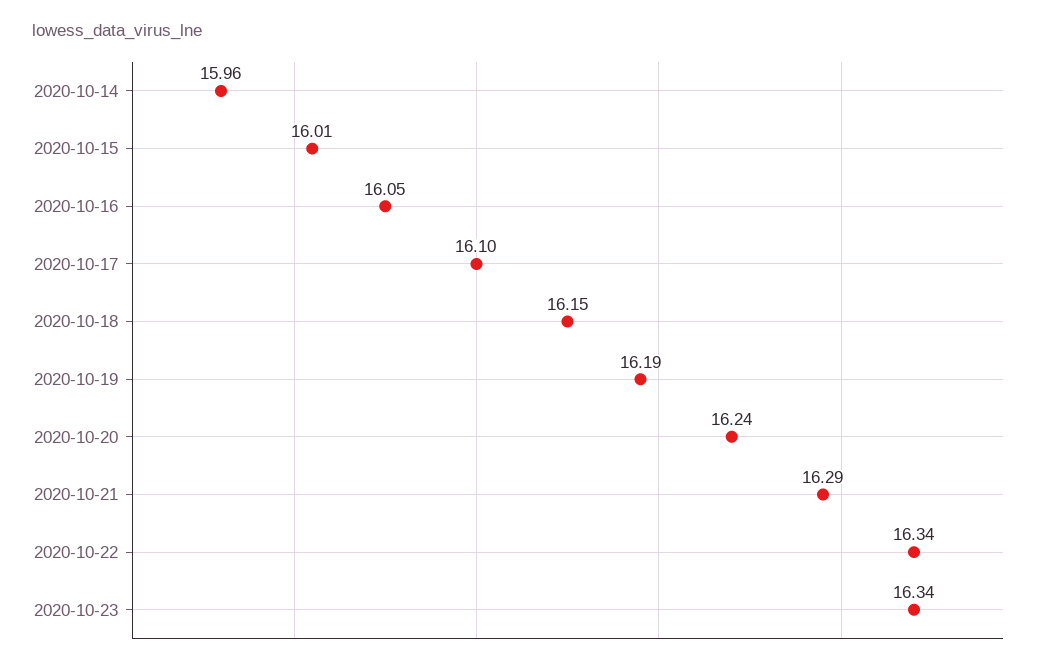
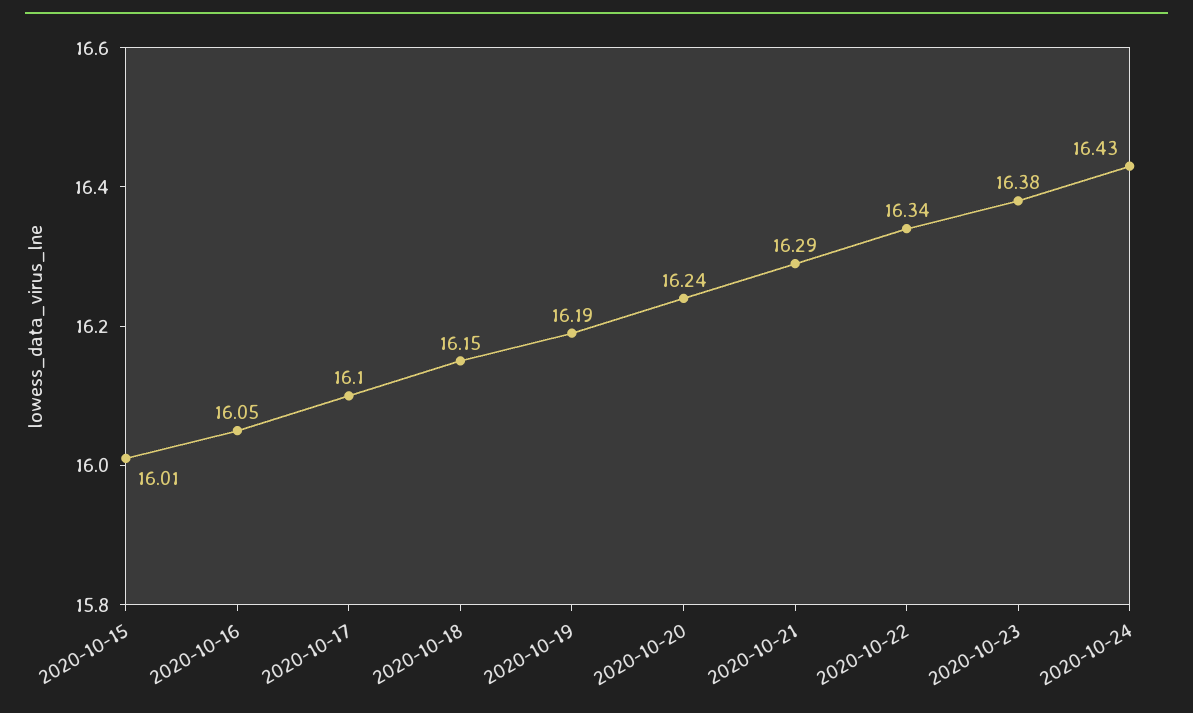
2020-10-14: 15.96 -> none
2020-10-23: 16.34 -> 16.38
2020-10-24: none -> 16.43

